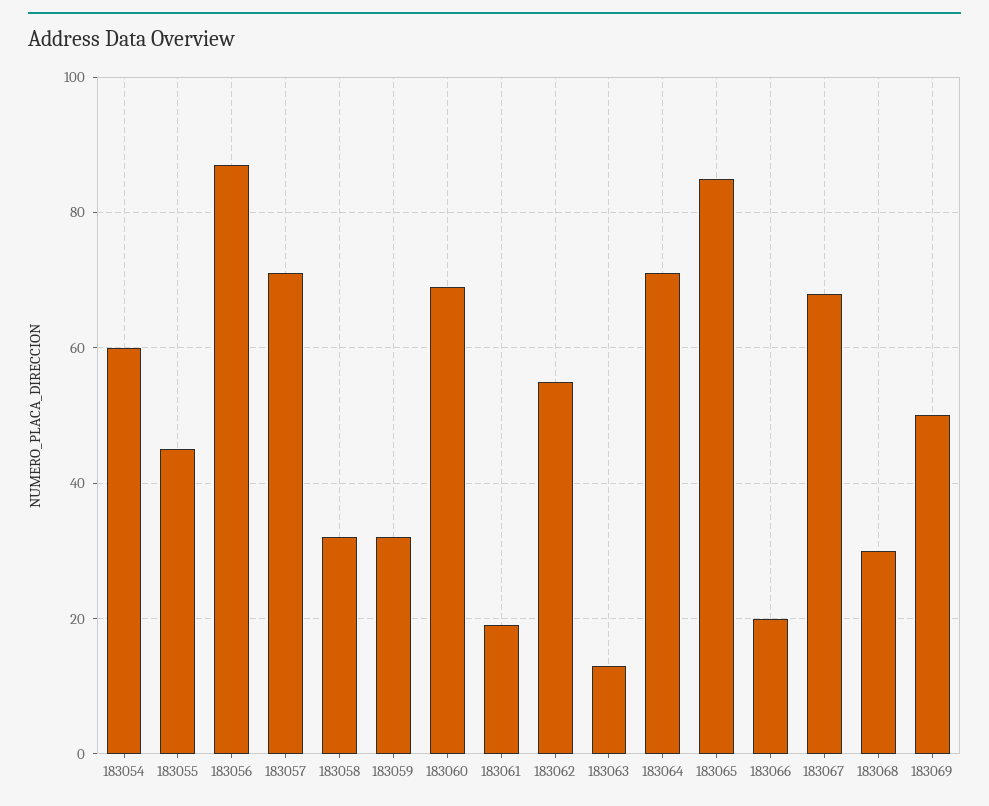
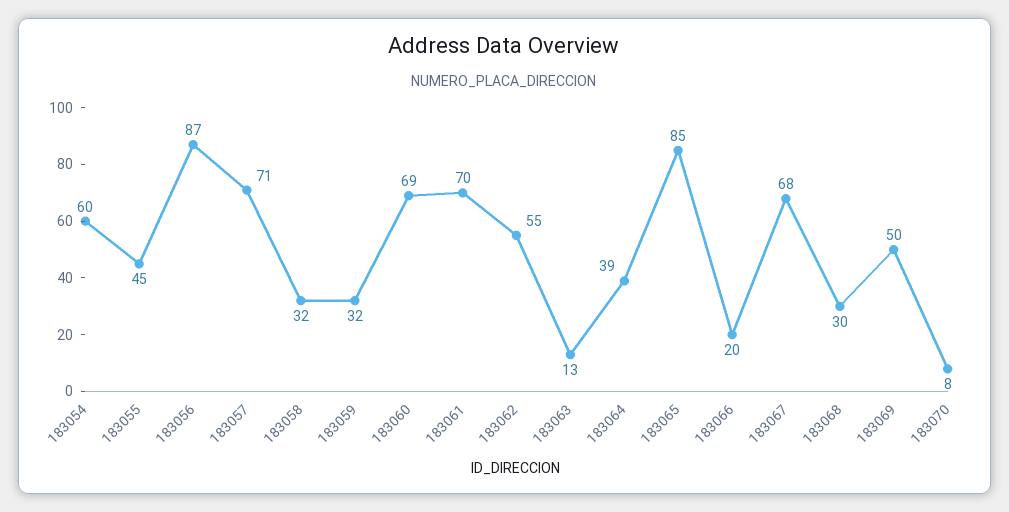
183061: 20 -> 70
183064: 70 -> 39
183070: none -> 8

